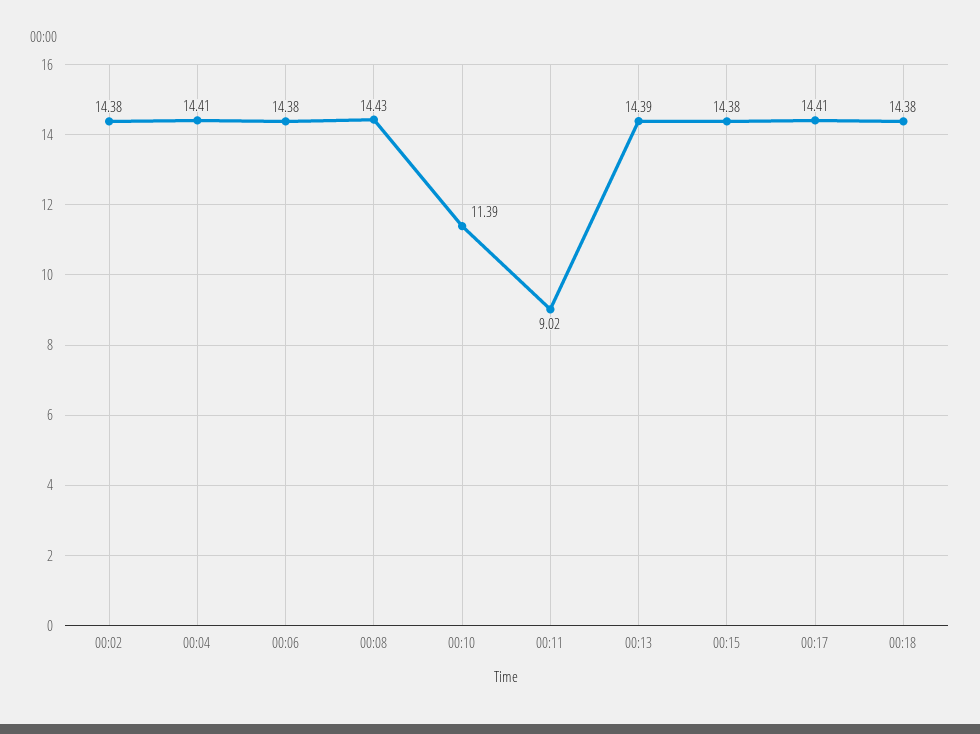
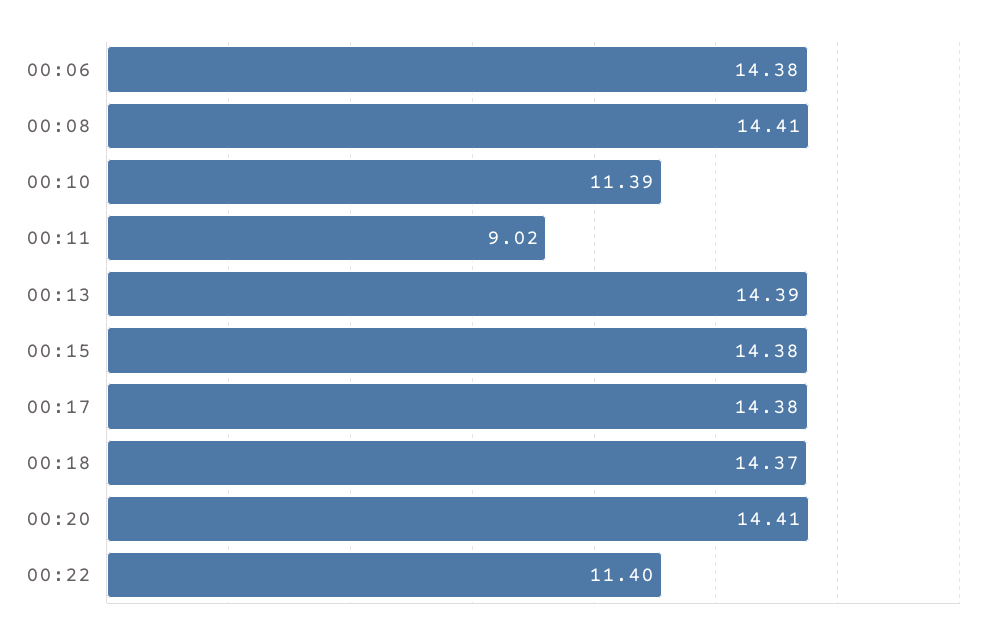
00:02: 14.38 -> none
00:04: 14.41 -> none
00:08: 14.43 -> 14.41
00:17: 14.41 -> 14.38
00:18: 14.38 -> 14.37
00:20: none -> 14.41
00:22: none -> 11.4

